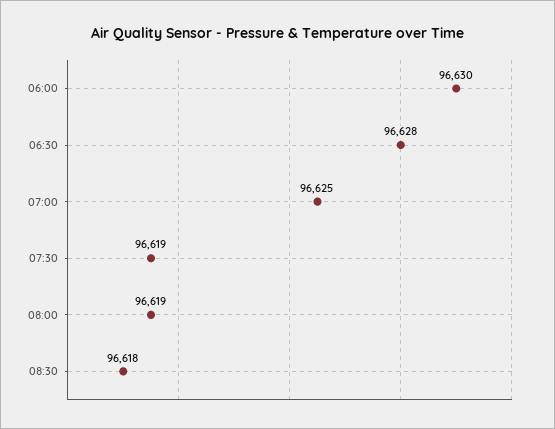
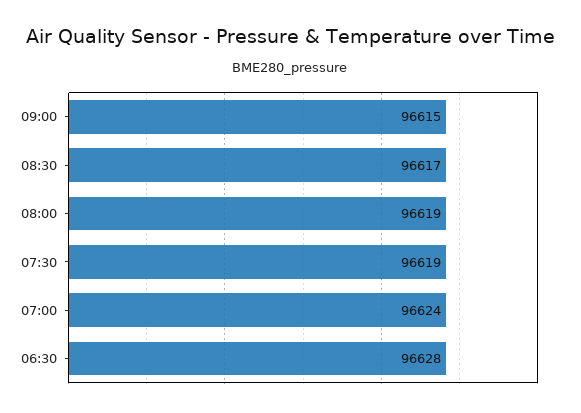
06:00: 96630 -> none
07:00: 96625 -> 96624
08:30: 96618 -> 96617
09:00: none -> 96615

